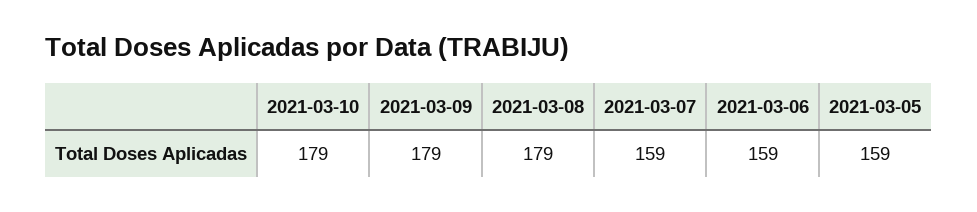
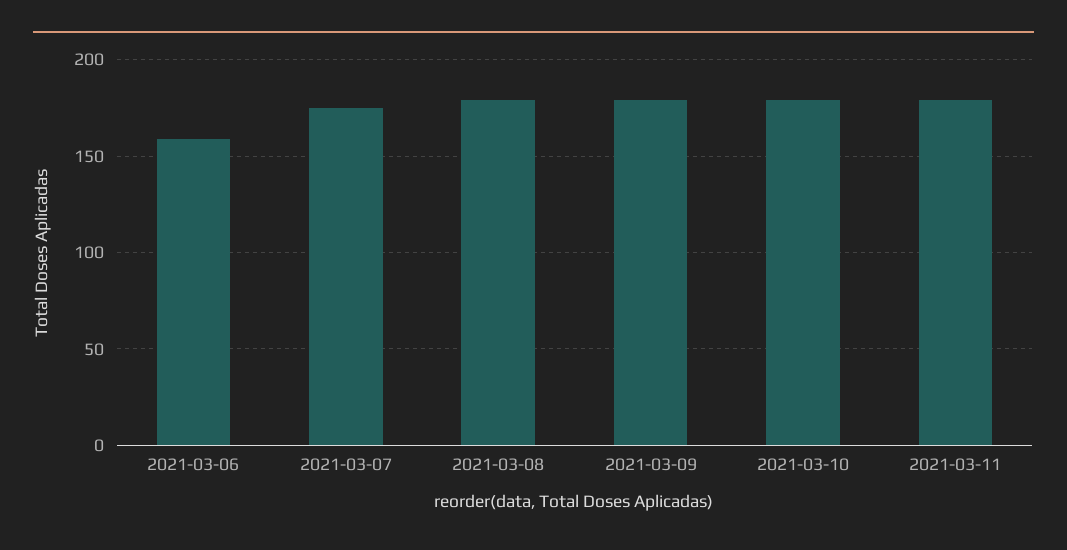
2021-03-07: 159 -> 175
2021-03-05: 159 -> none
2021-03-11: none -> 180

